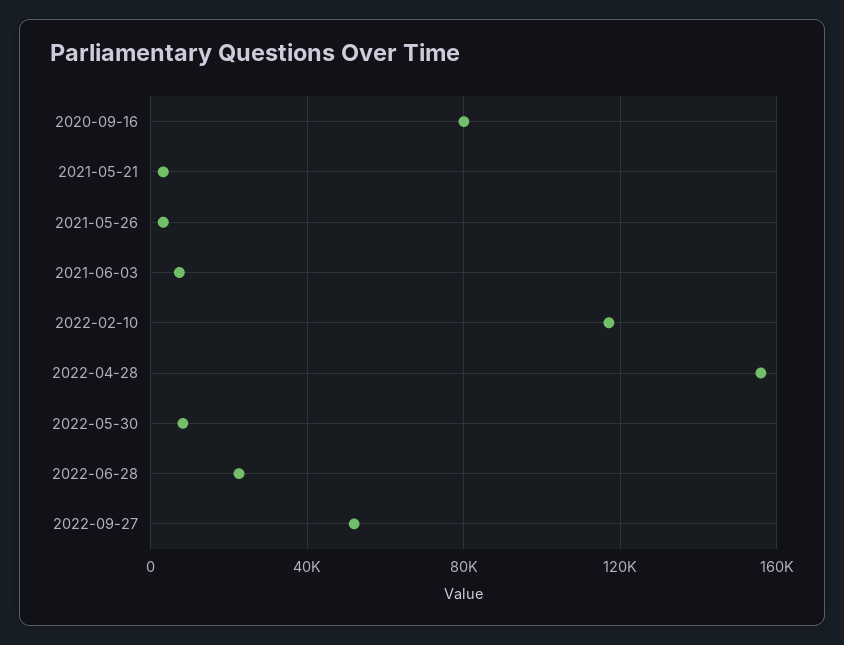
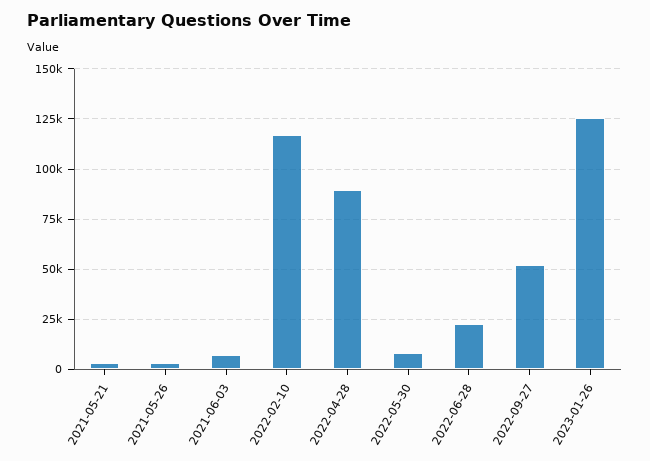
2020-09-16: 80000 -> none
2022-04-28: 155000 -> 90000
2023-01-26: none -> 125000

